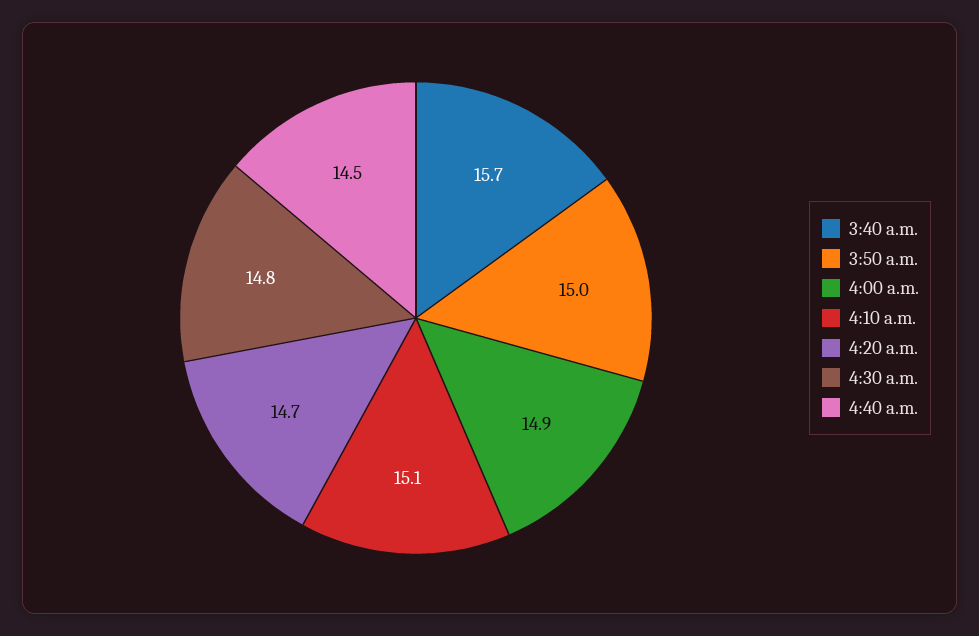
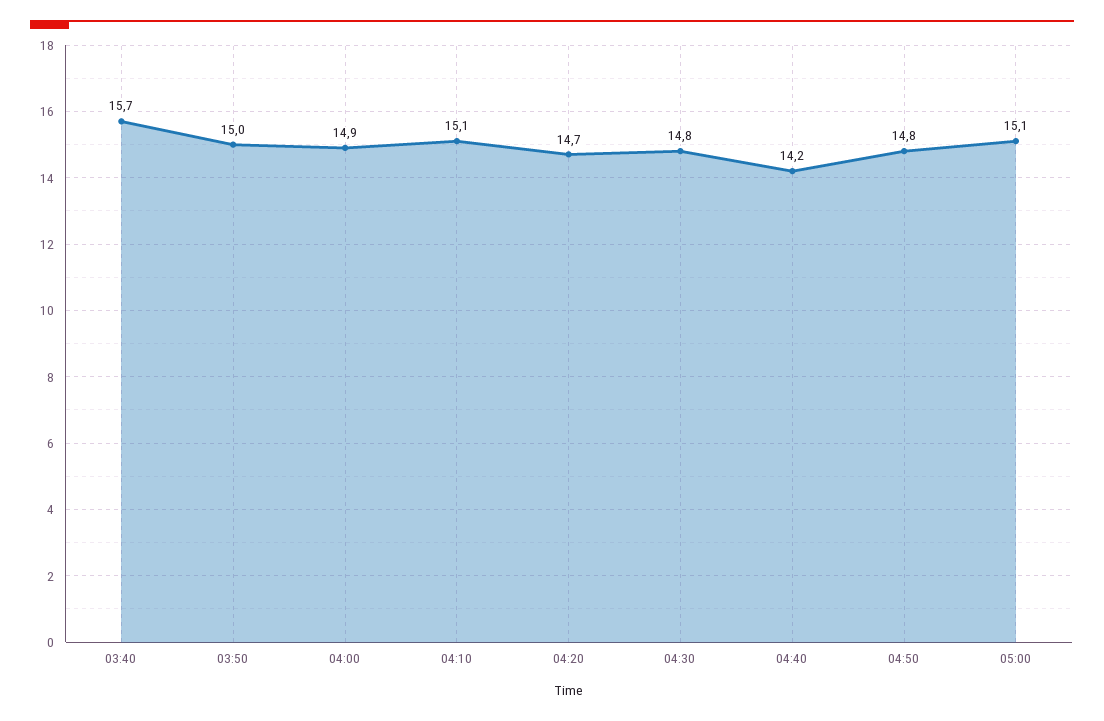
4:40 a.m.: 14.5 -> 14.2
04:50: none -> 14.8
05:00: none -> 15.1

